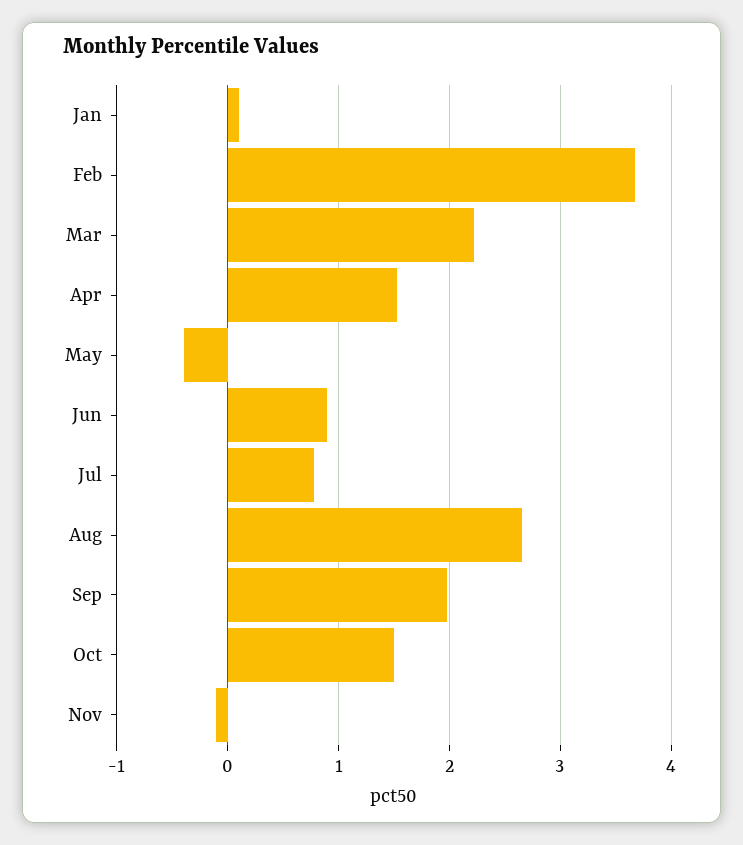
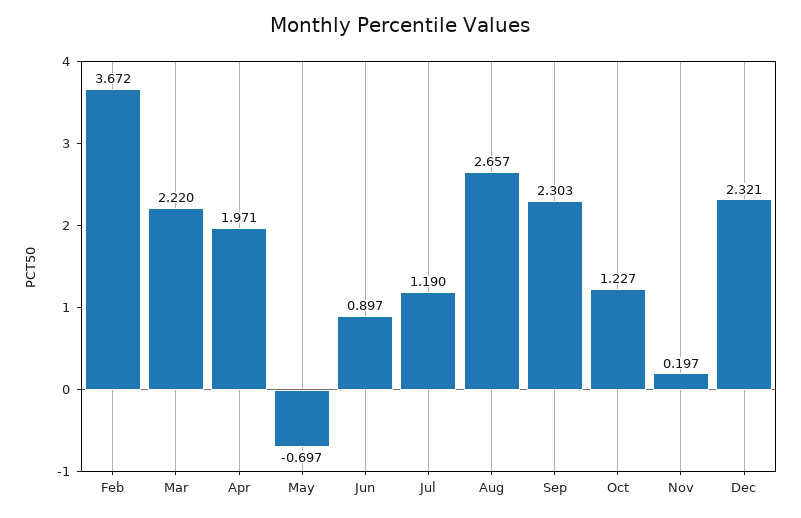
Jan: 0.1 -> none
Apr: 1.5 -> 1.971
May: -0.4 -> -0.697
Jul: 0.8 -> 1.19
Sep: 2 -> 2.303
Oct: 1.5 -> 1.227
Nov: -0.1 -> 0.197
Dec: none -> 2.321

